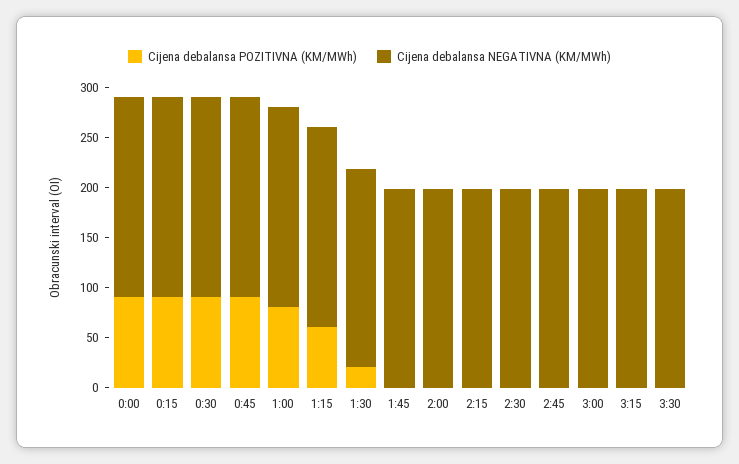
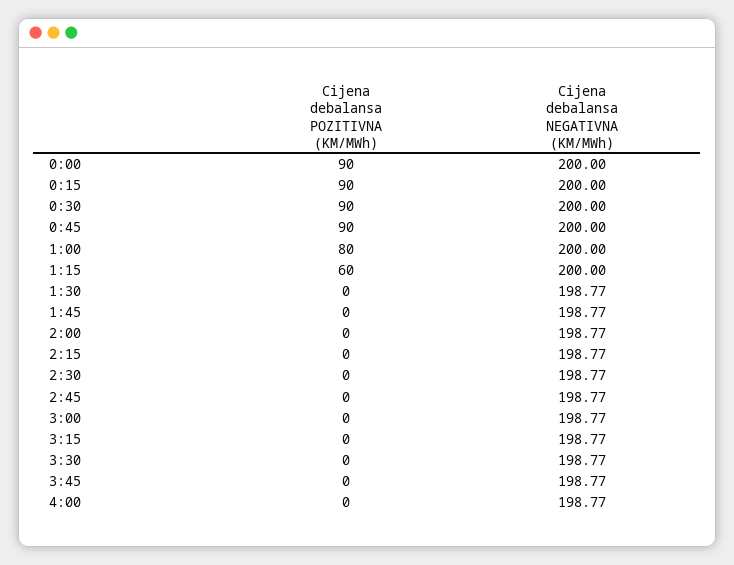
Cijena debalansa POZITIVNA (KM/MWh), 1:30: 20 -> 0
Cijena debalansa POZITIVNA (KM/MWh), 3:45: none -> 0
Cijena debalansa NEGATIVNA (KM/MWh), 3:45: none -> 198.77
Cijena debalansa POZITIVNA (KM/MWh), 4:00: none -> 0
Cijena debalansa NEGATIVNA (KM/MWh), 4:00: none -> 198.77

